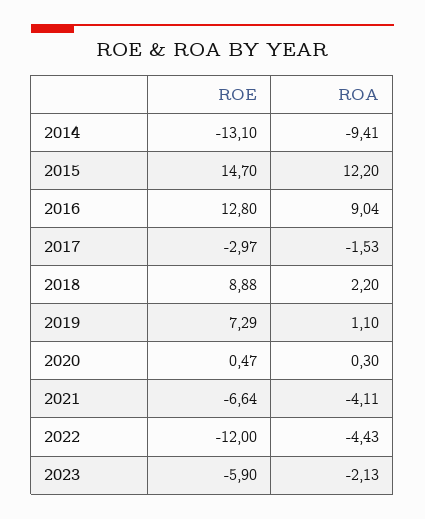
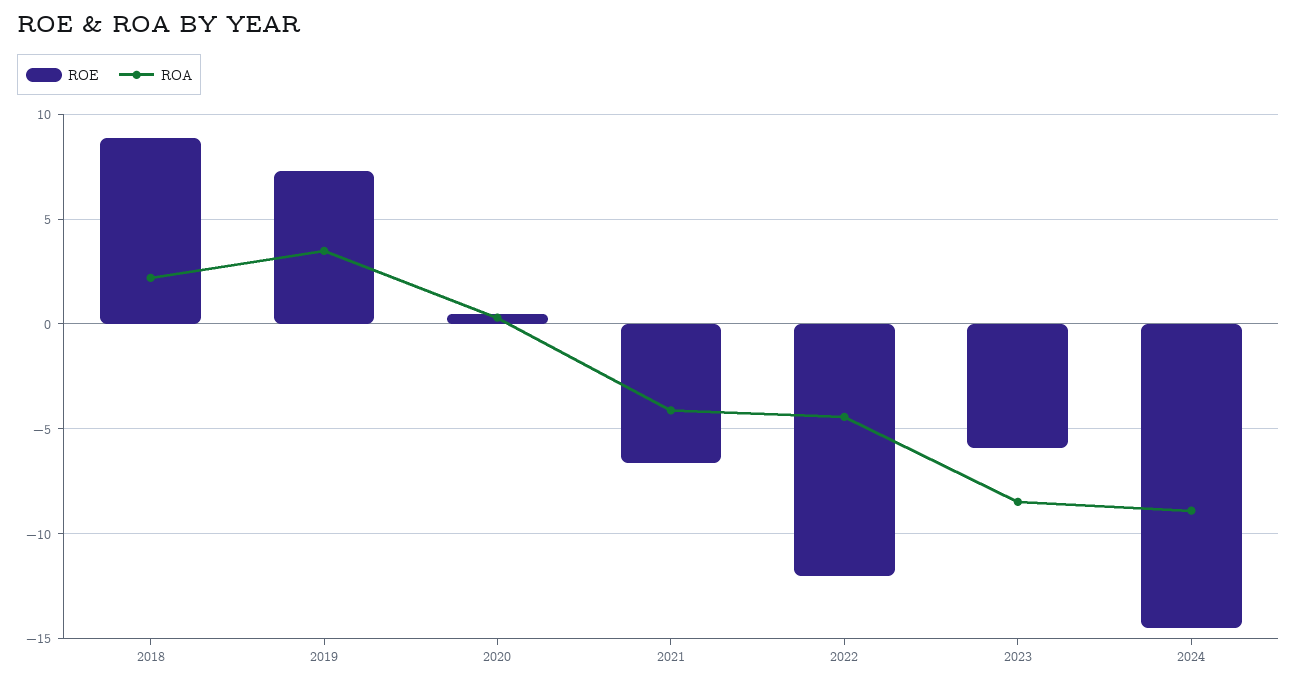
ROE, 2014: -13.1 -> none
ROA, 2014: -9.41 -> none
ROE, 2015: 14.7 -> none
ROA, 2015: 12.2 -> none
ROE, 2016: 12.8 -> none
ROA, 2016: 9.04 -> none
ROE, 2017: -2.97 -> none
ROA, 2017: -1.53 -> none
ROA, 2019: 1.1 -> 3.5
ROA, 2023: -2.13 -> -8.5
ROE, 2024: none -> -14.5
ROA, 2024: none -> -9

